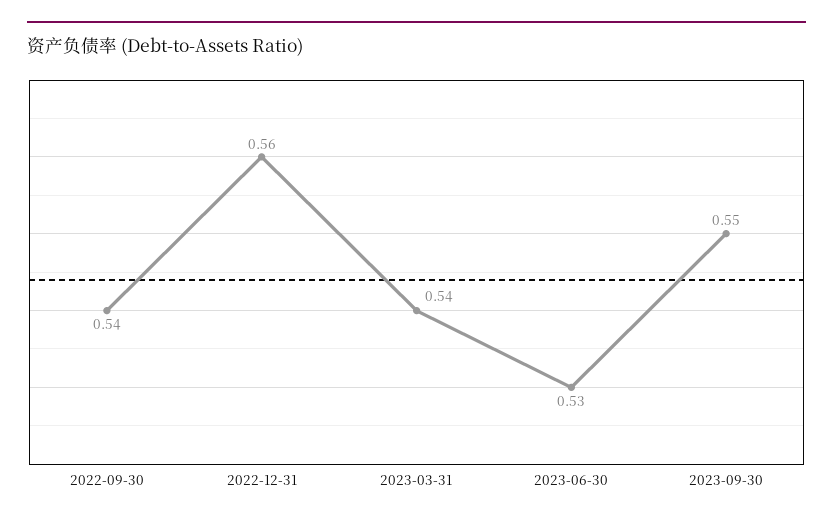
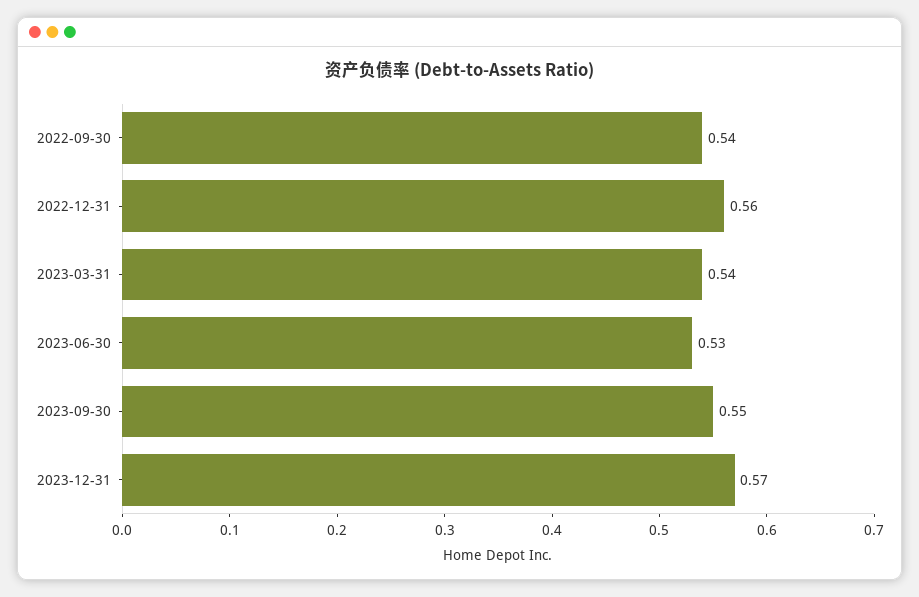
2023-12-31: none -> 0.57

